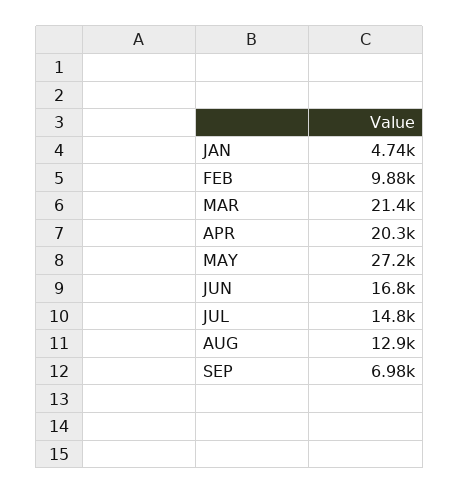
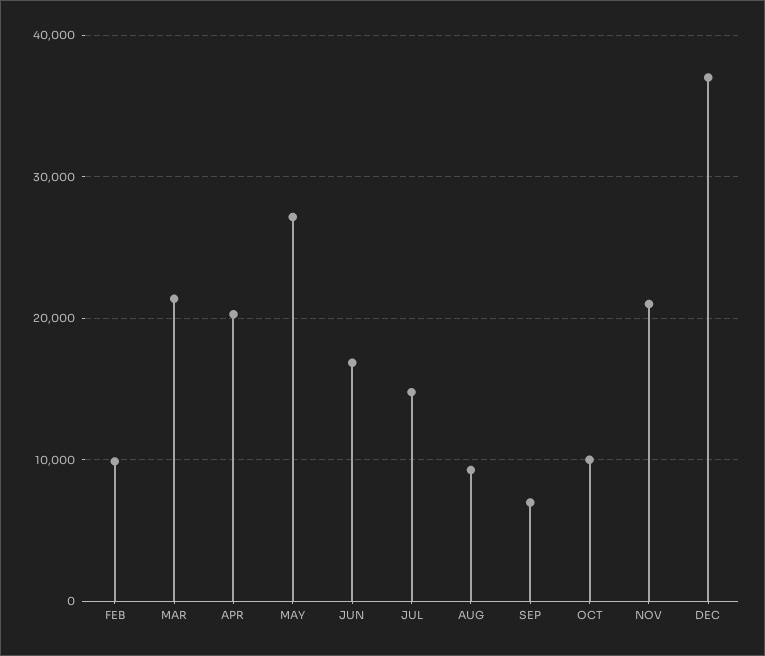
JAN: 4740 -> none
AUG: 12900 -> 9000
OCT: none -> 10000
NOV: none -> 21000
DEC: none -> 37000

